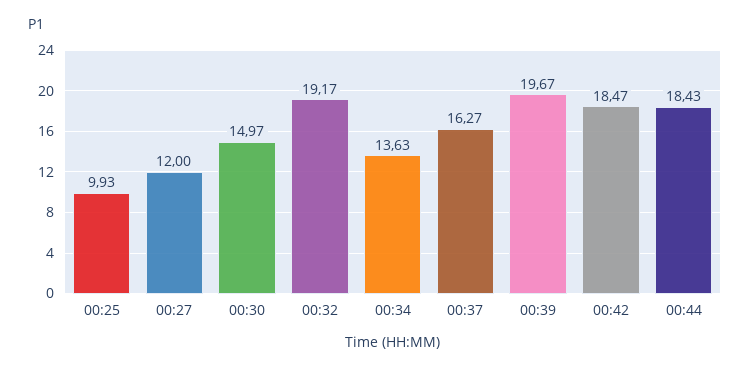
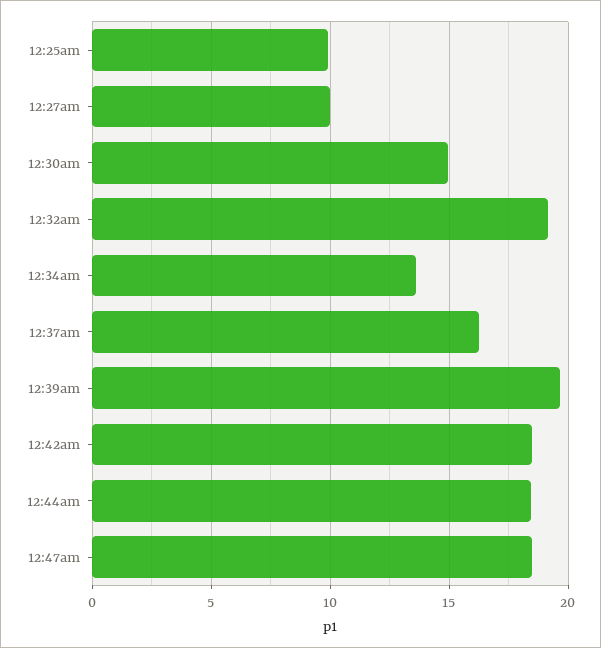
00:27: 12 -> 10
12:47am: none -> 18.5

